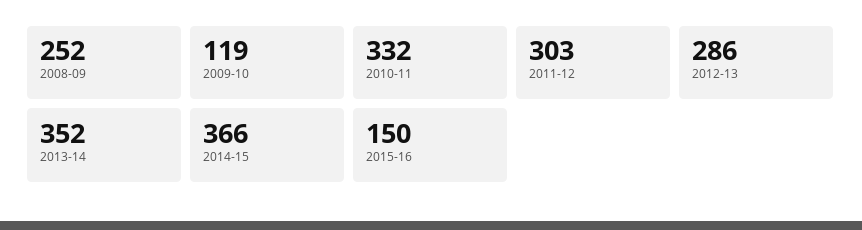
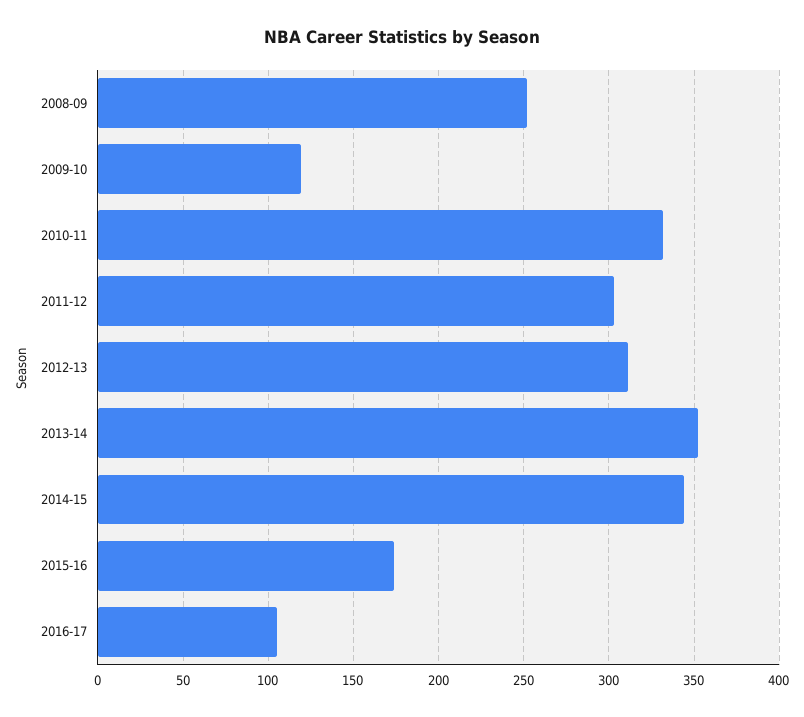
2012-13: 286 -> 310
2014-15: 366 -> 345
2015-16: 150 -> 175
2016-17: none -> 105

